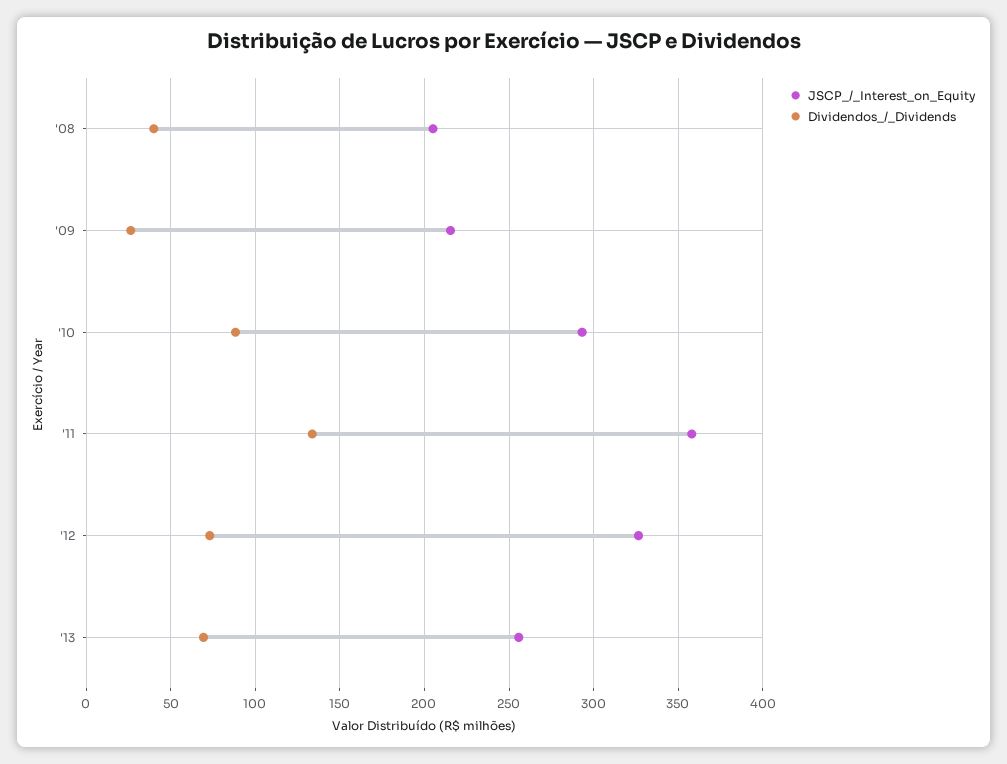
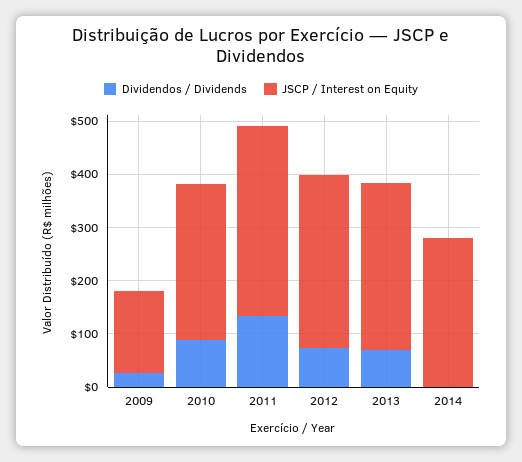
JSCP_/_Interest_on_Equity, '08: 205 -> none
Dividendos_/_Dividends, '08: 40 -> none
JSCP_/_Interest_on_Equity, '09: 215 -> 160
JSCP_/_Interest_on_Equity, '13: 255 -> 320
Dividendos_/_Dividends, 2014: none -> 0
JSCP_/_Interest_on_Equity, 2014: none -> 280

